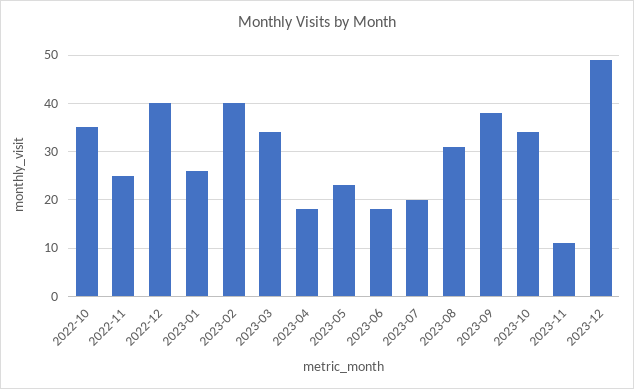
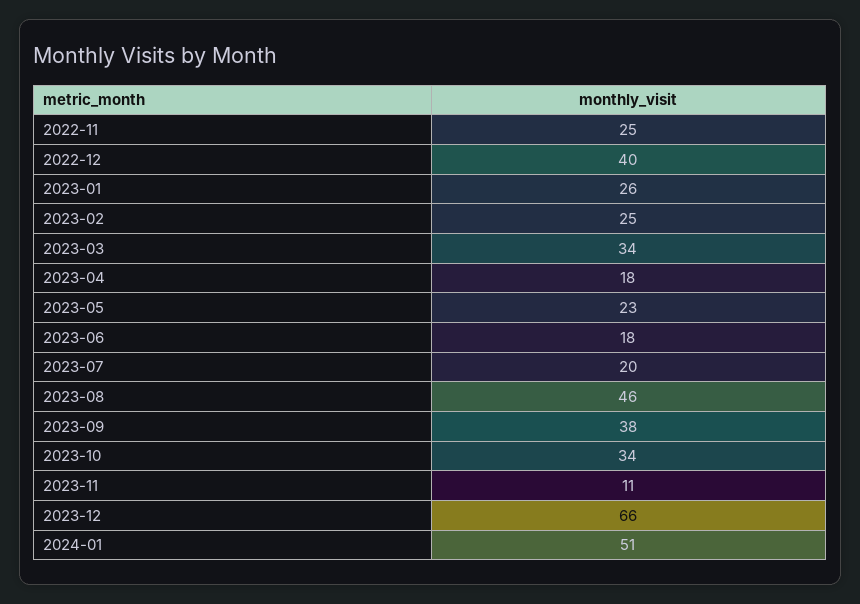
2022-10: 35 -> none
2023-02: 40 -> 25
2023-08: 30 -> 46
2023-12: 50 -> 66
2024-01: none -> 51

